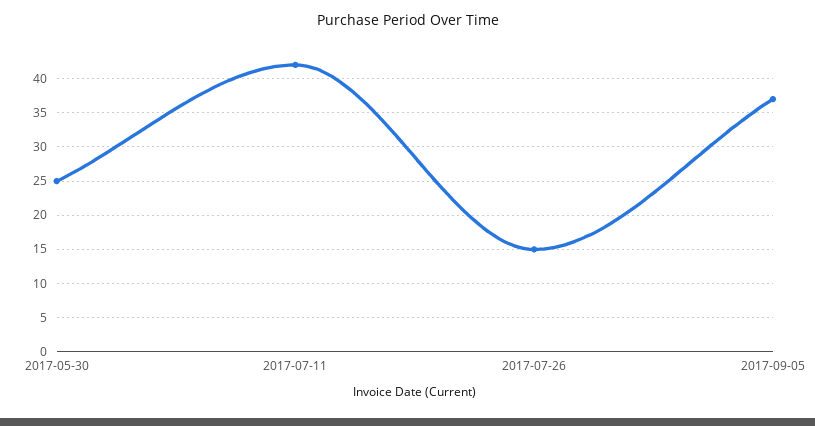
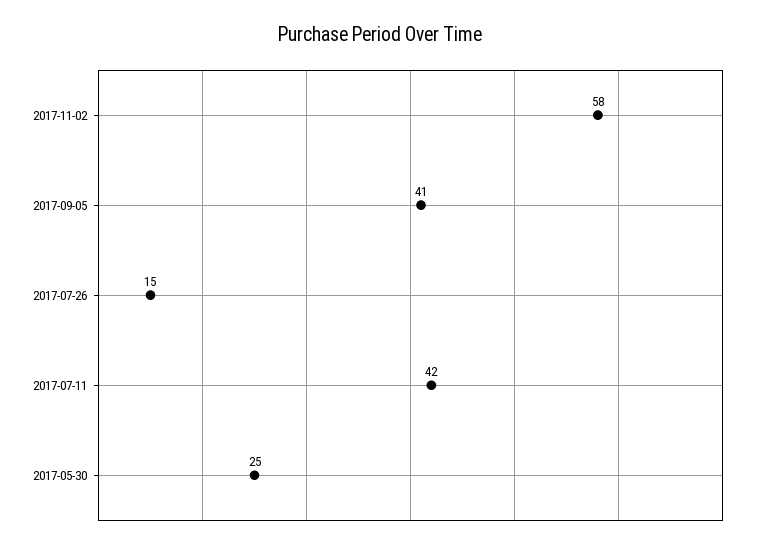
2017-09-05: 37 -> 41
2017-11-02: none -> 58

